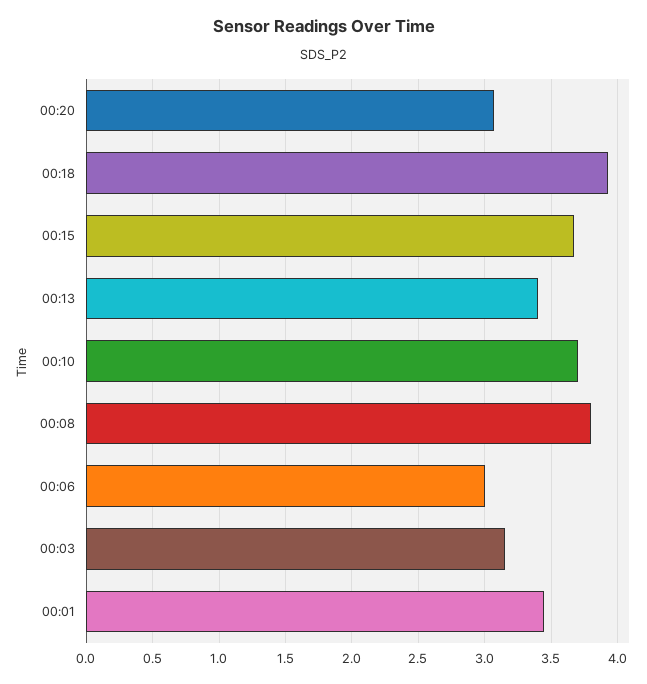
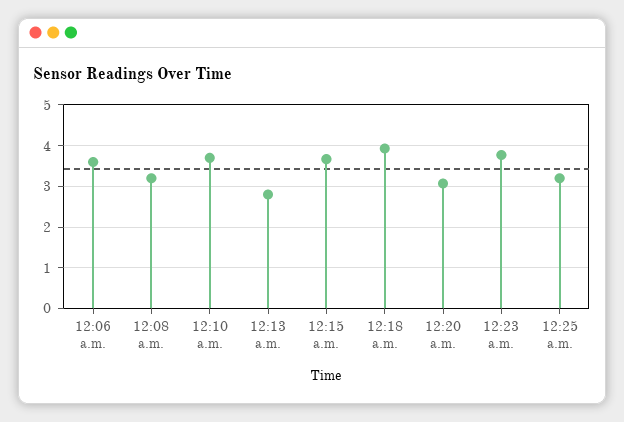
00:13: 3.4 -> 2.8
00:08: 3.8 -> 3.2
00:06: 3 -> 3.6
00:03: 3.15 -> none
00:01: 3.45 -> none
12:23 a.m.: none -> 3.8
12:25 a.m.: none -> 3.2

